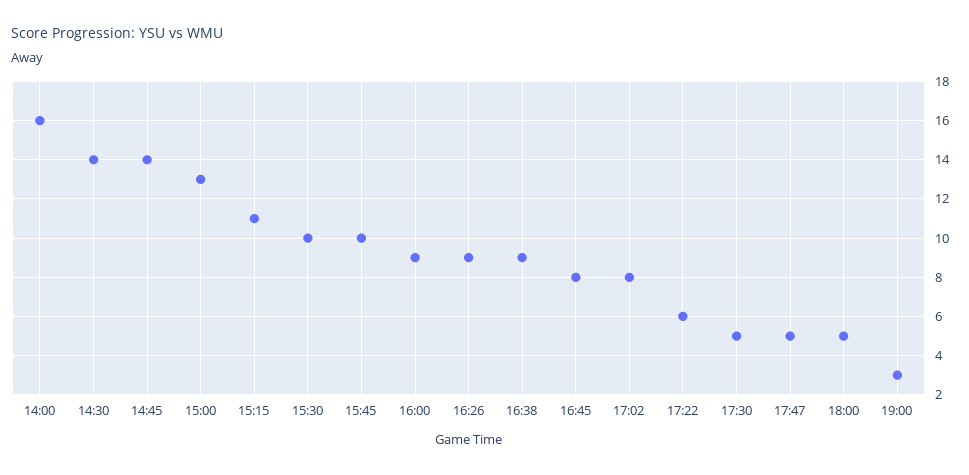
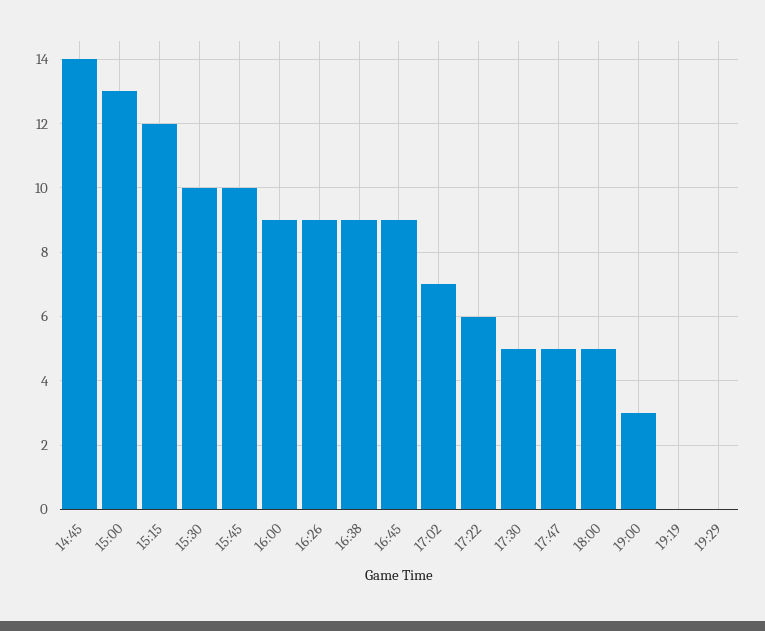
14:00: 16 -> none
14:30: 14 -> none
15:15: 11 -> 12
16:45: 8 -> 9
17:02: 8 -> 7
19:19: none -> 0
19:29: none -> 0

